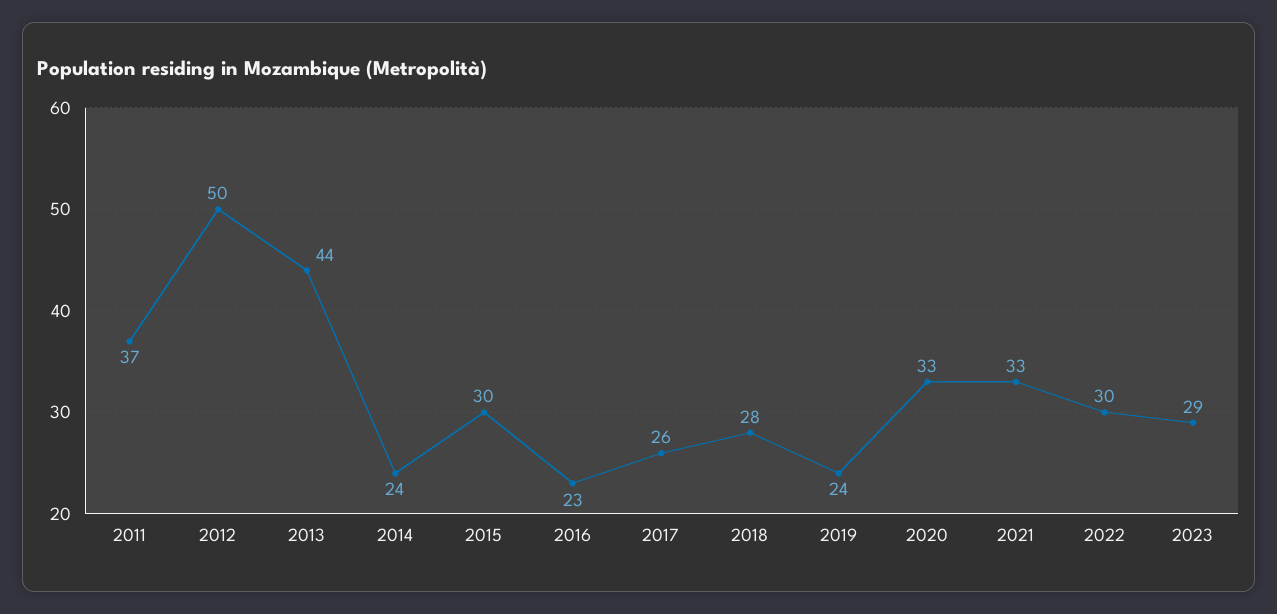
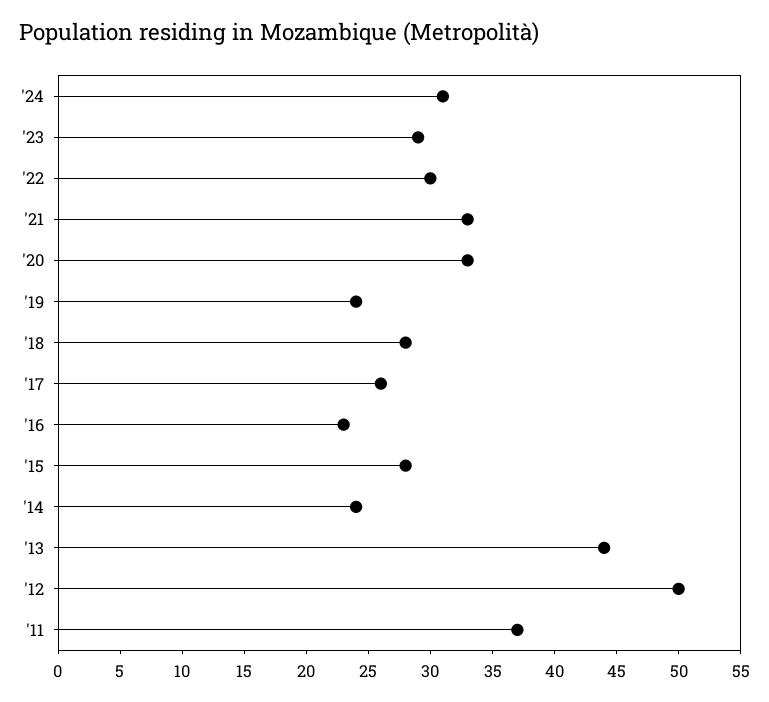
2015: 30 -> 28
'24: none -> 31

